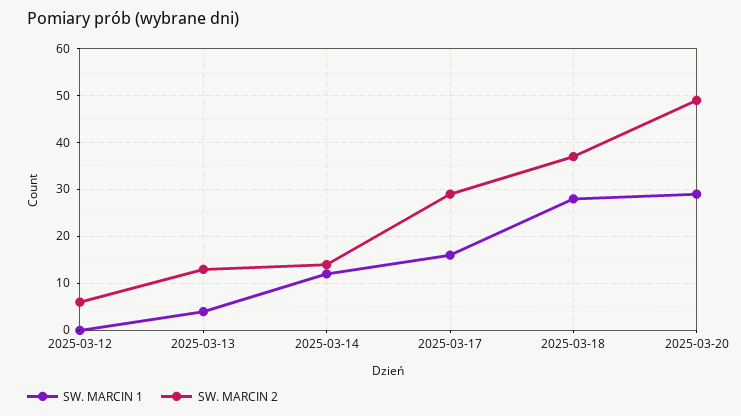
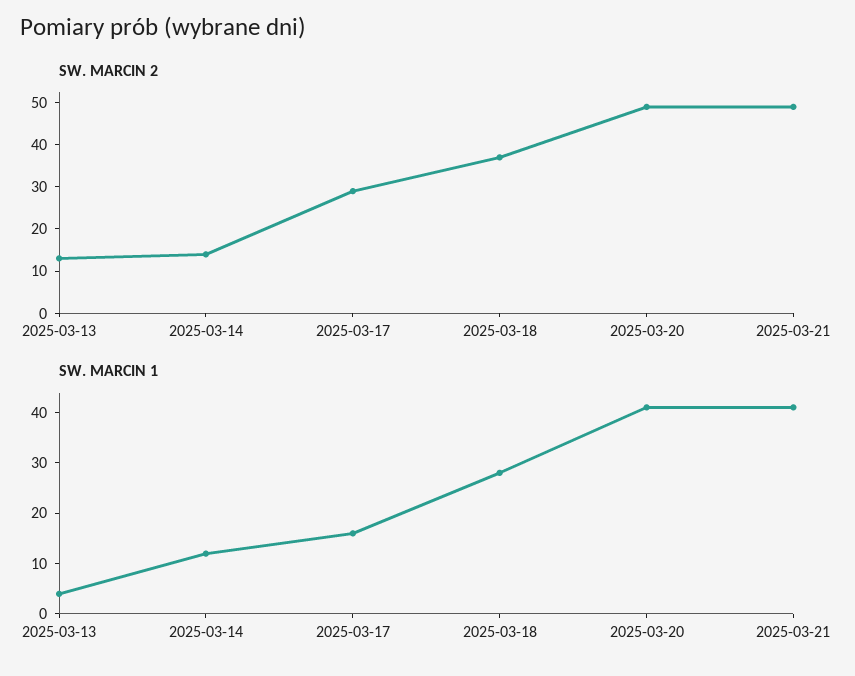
SW. MARCIN 1, 2025-03-12: 0 -> none
SW. MARCIN 2, 2025-03-12: 5 -> none
SW. MARCIN 1, 2025-03-20: 30 -> 40
SW. MARCIN 2, 2025-03-21: none -> 50
SW. MARCIN 1, 2025-03-21: none -> 40

